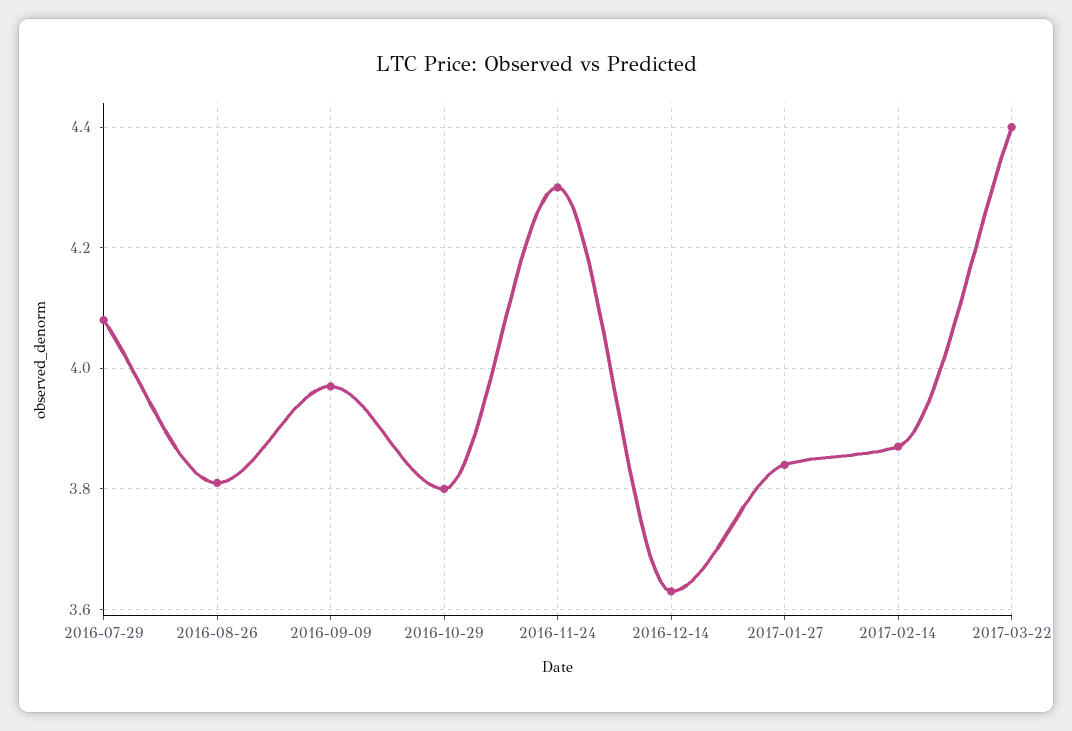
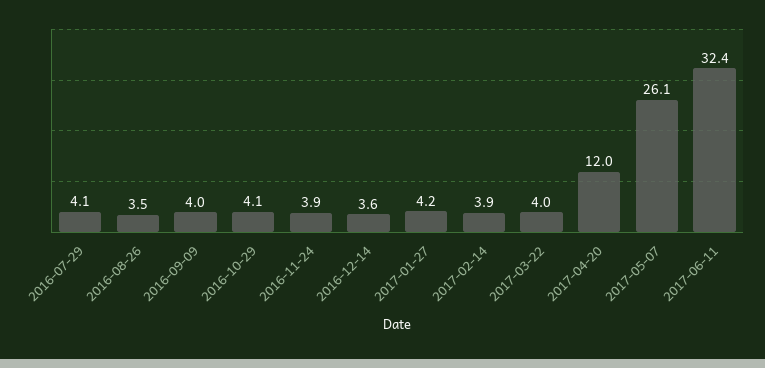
2016-08-26: 3.8 -> 3.5
2016-10-29: 3.8 -> 4.1
2016-11-24: 4.3 -> 3.9
2017-01-27: 3.85 -> 4.2
2017-03-22: 4.4 -> 4
2017-04-20: none -> 12
2017-05-07: none -> 26.1
2017-06-11: none -> 32.4

